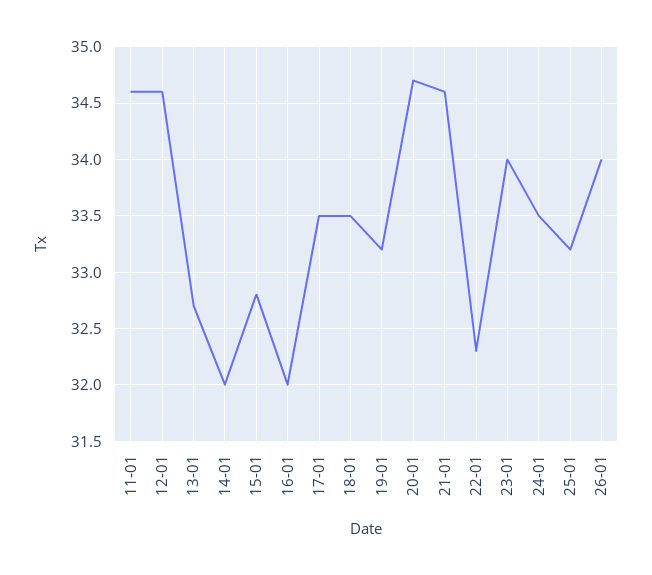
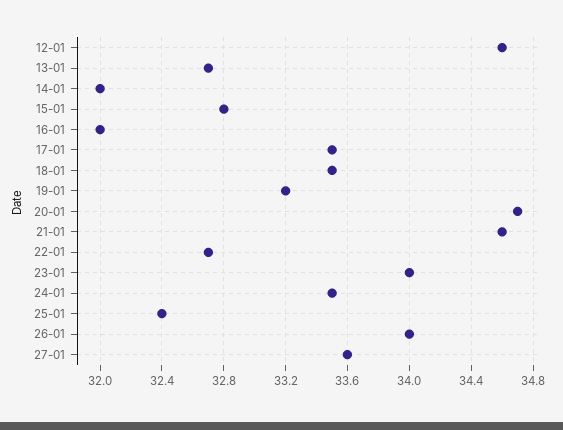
11-01: 34.6 -> none
22-01: 32.3 -> 32.7
25-01: 33.2 -> 32.4
27-01: none -> 33.6

